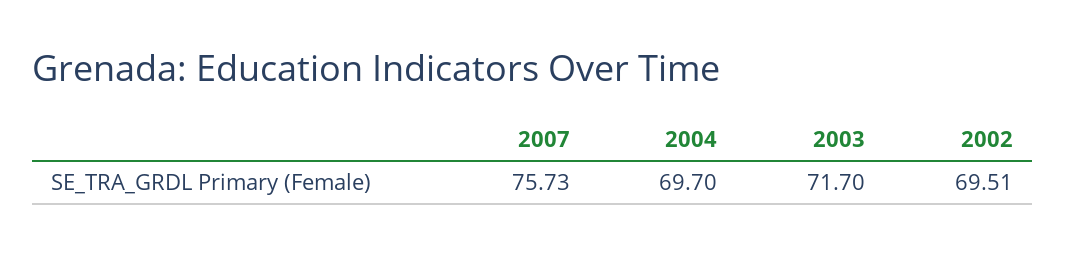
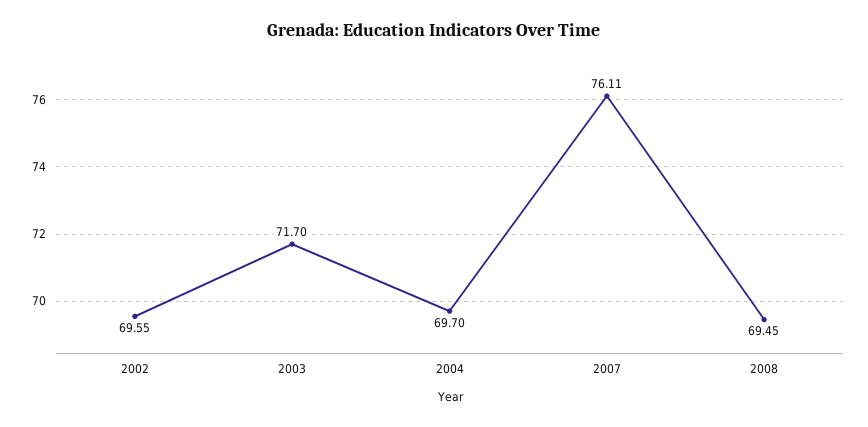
2007: 75.73 -> 76.11
2002: 69.51 -> 69.55
2008: none -> 69.45

